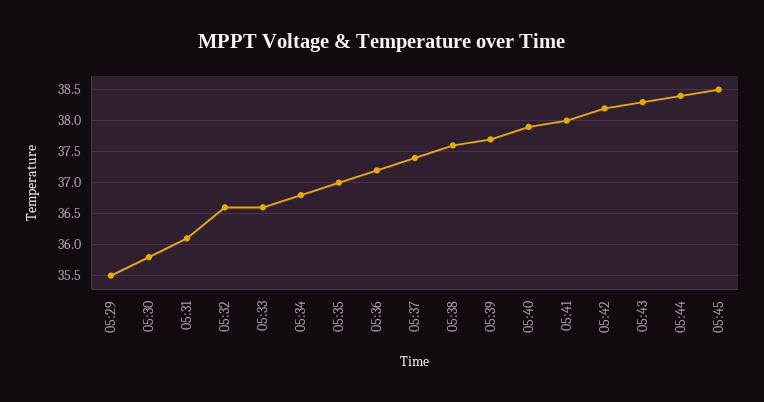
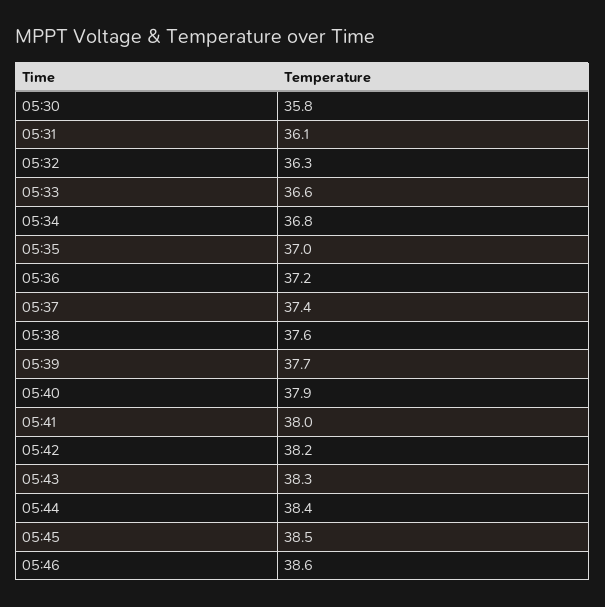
05:29: 35.5 -> none
05:32: 36.6 -> 36.3
05:46: none -> 38.6

